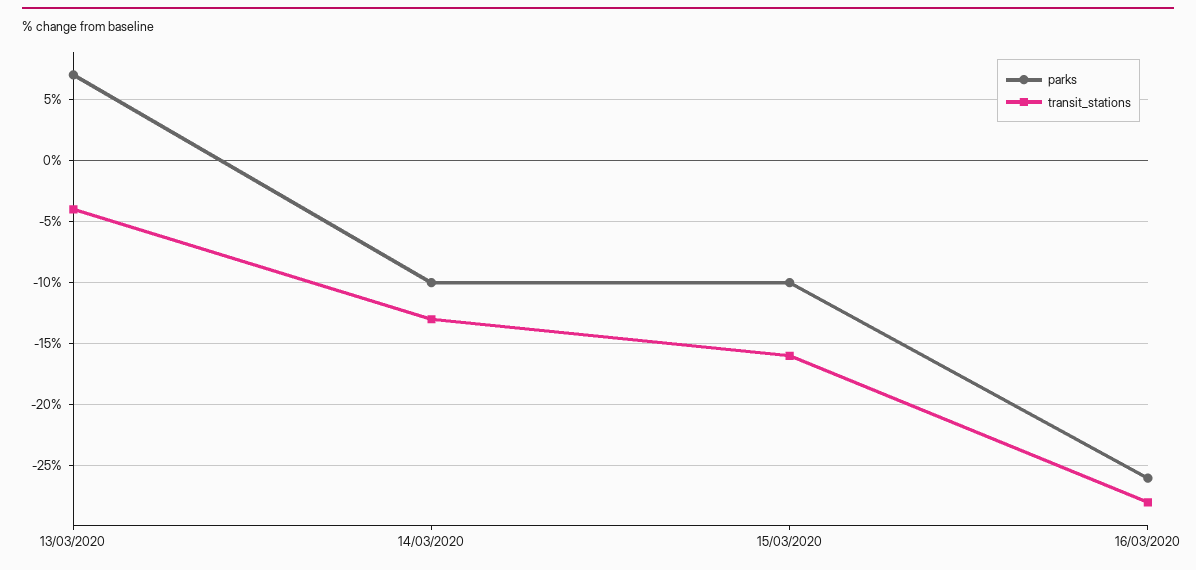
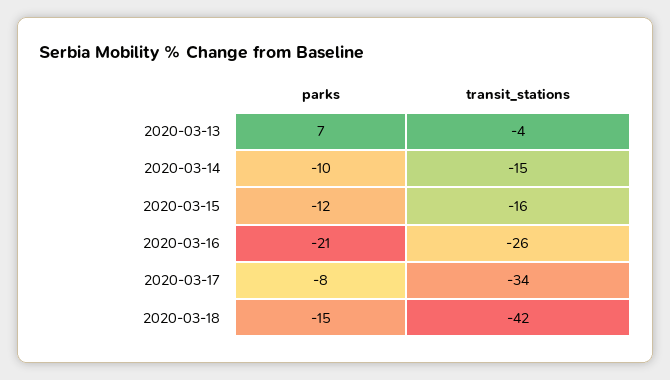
transit_stations, 14/03/2020: -13 -> -15
parks, 15/03/2020: -10 -> -12
parks, 16/03/2020: -26 -> -21
transit_stations, 16/03/2020: -28 -> -26
parks, 2020-03-17: none -> -8
transit_stations, 2020-03-17: none -> -34
parks, 2020-03-18: none -> -15
transit_stations, 2020-03-18: none -> -42

